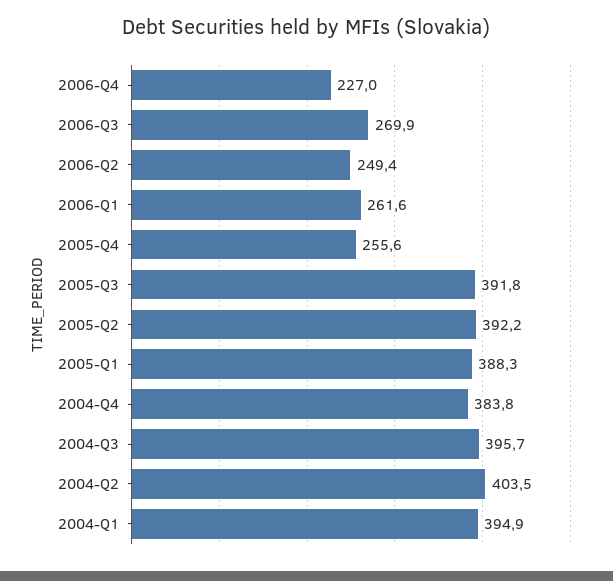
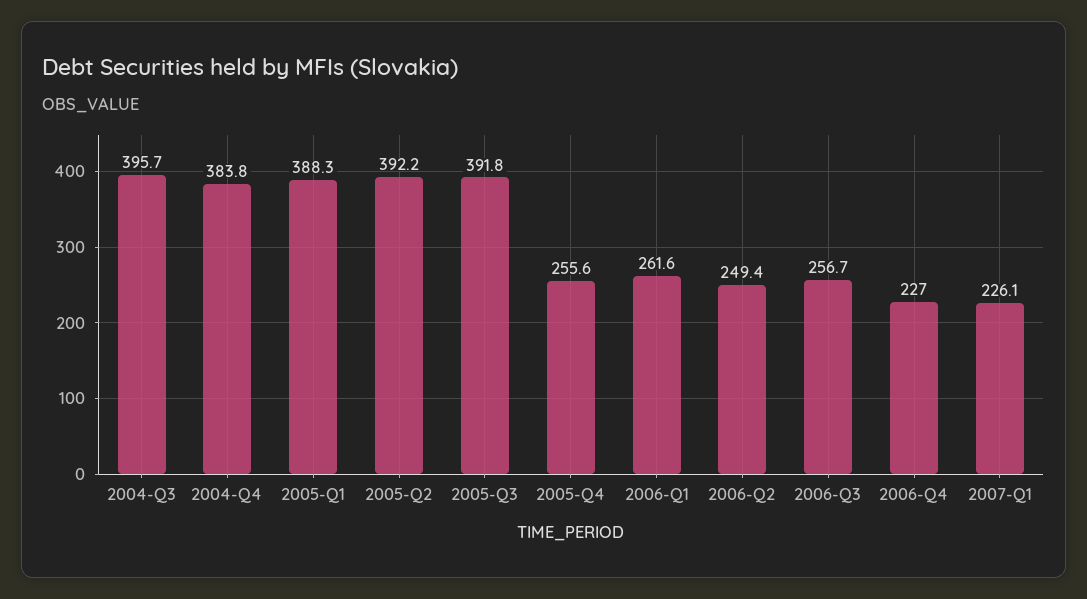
2006-Q3: 269.9 -> 256.7
2004-Q2: 403.5 -> none
2004-Q1: 394.9 -> none
2007-Q1: none -> 226.1

